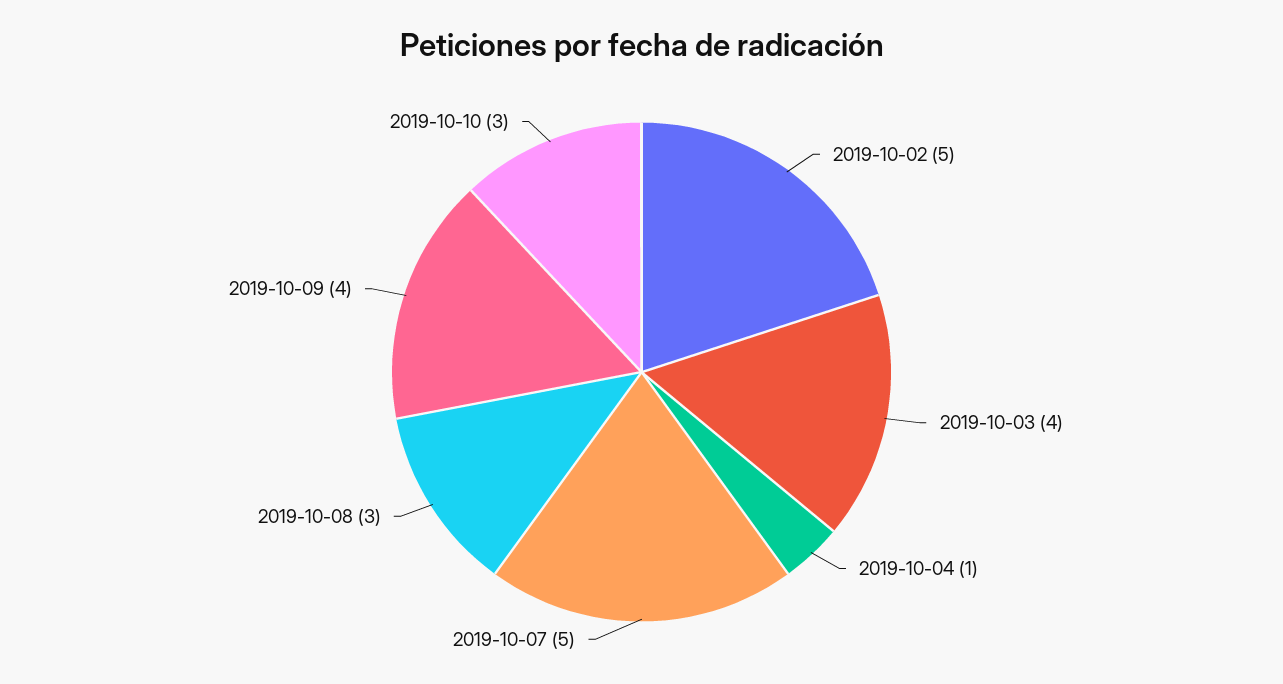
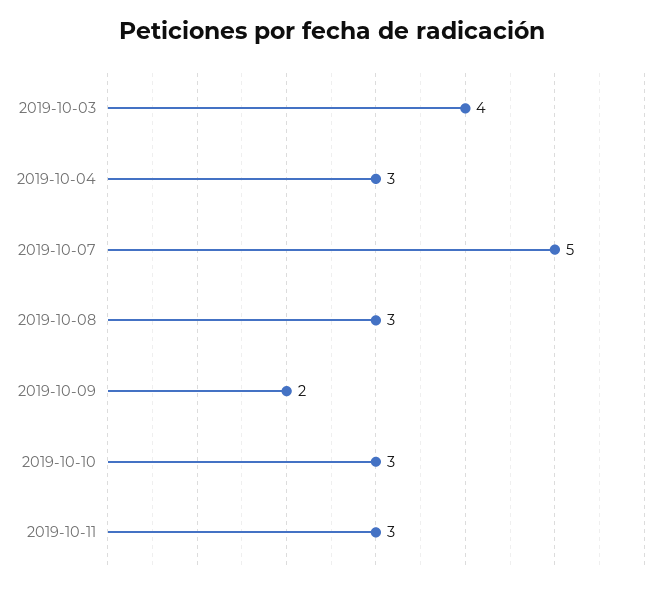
2019-10-02: 5 -> none
2019-10-04: 1 -> 3
2019-10-09: 4 -> 2
2019-10-11: none -> 3

